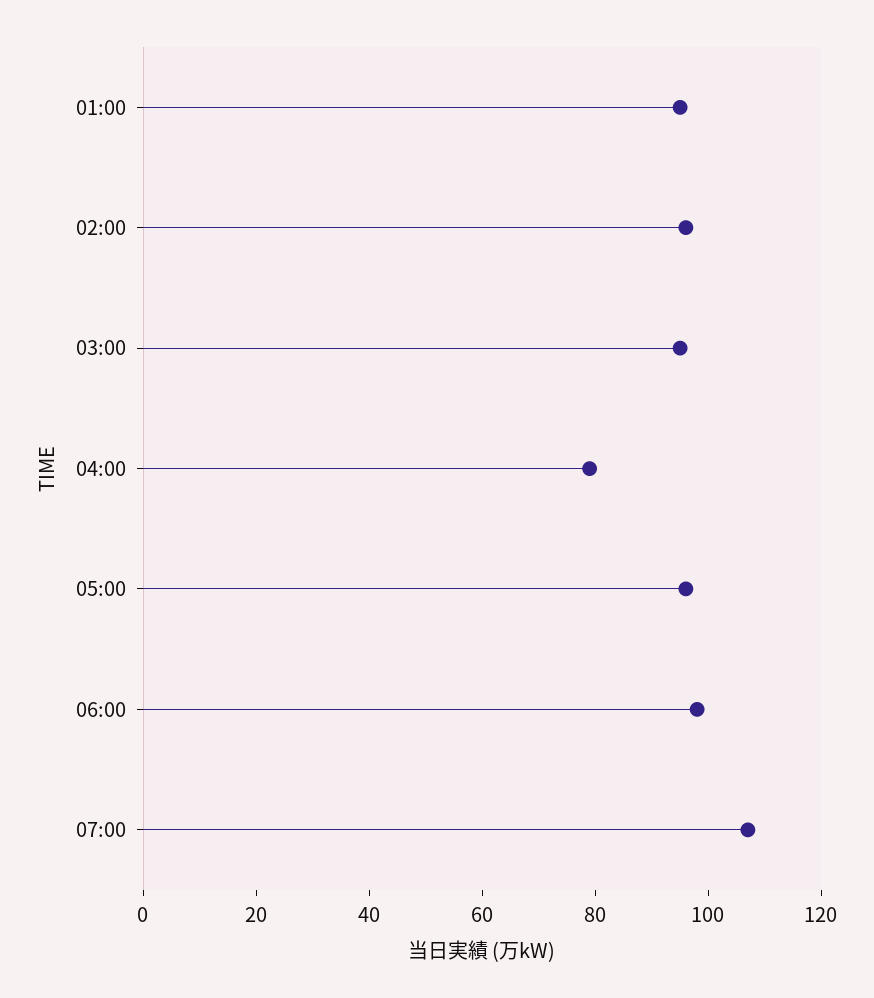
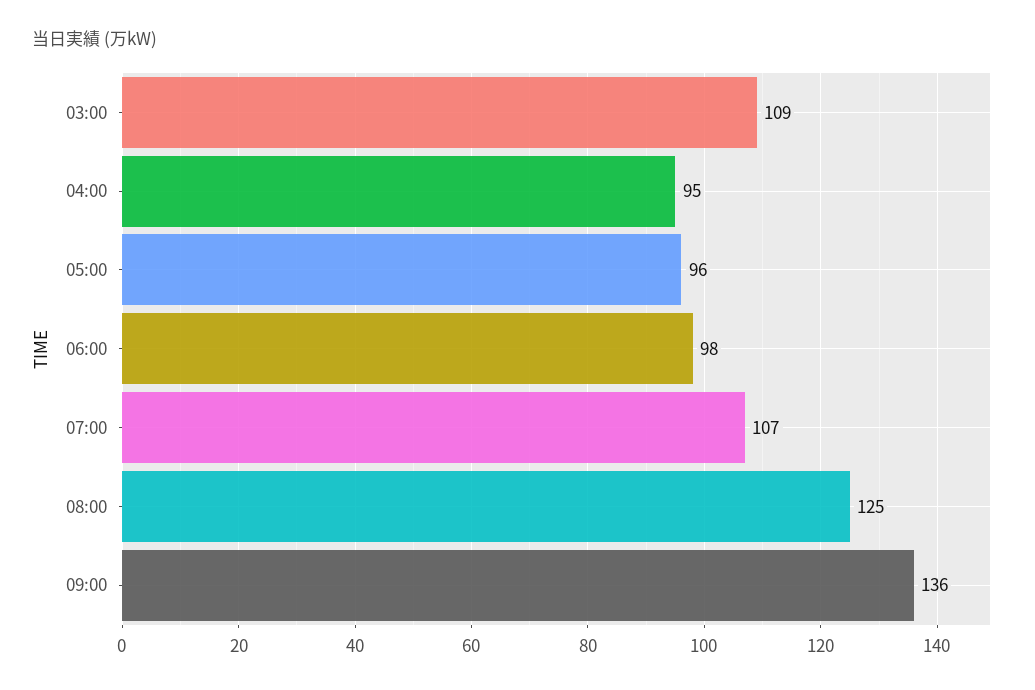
01:00: 95 -> none
02:00: 95 -> none
03:00: 95 -> 109
04:00: 80 -> 95
08:00: none -> 125
09:00: none -> 136

